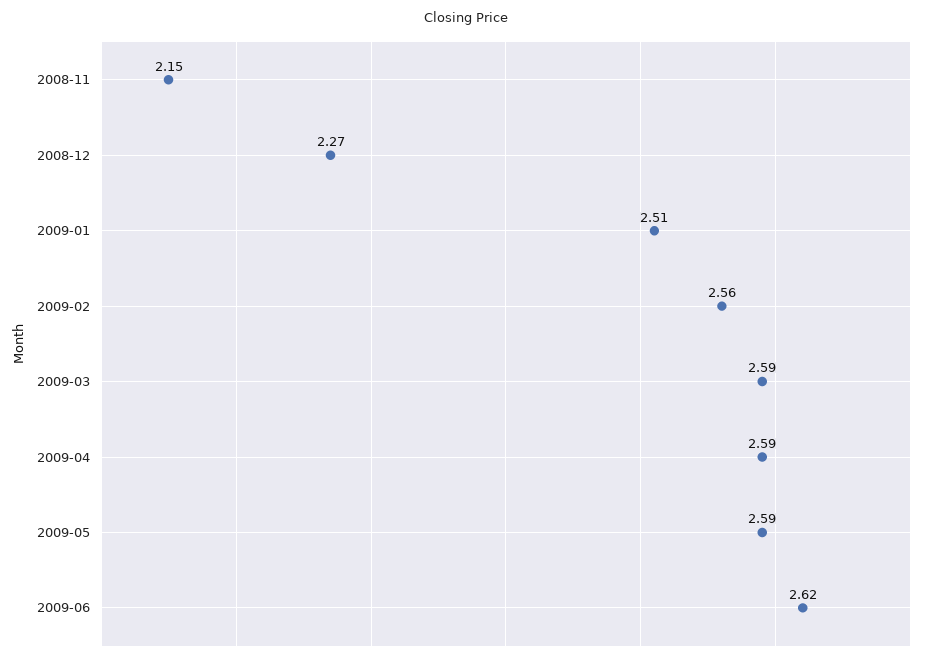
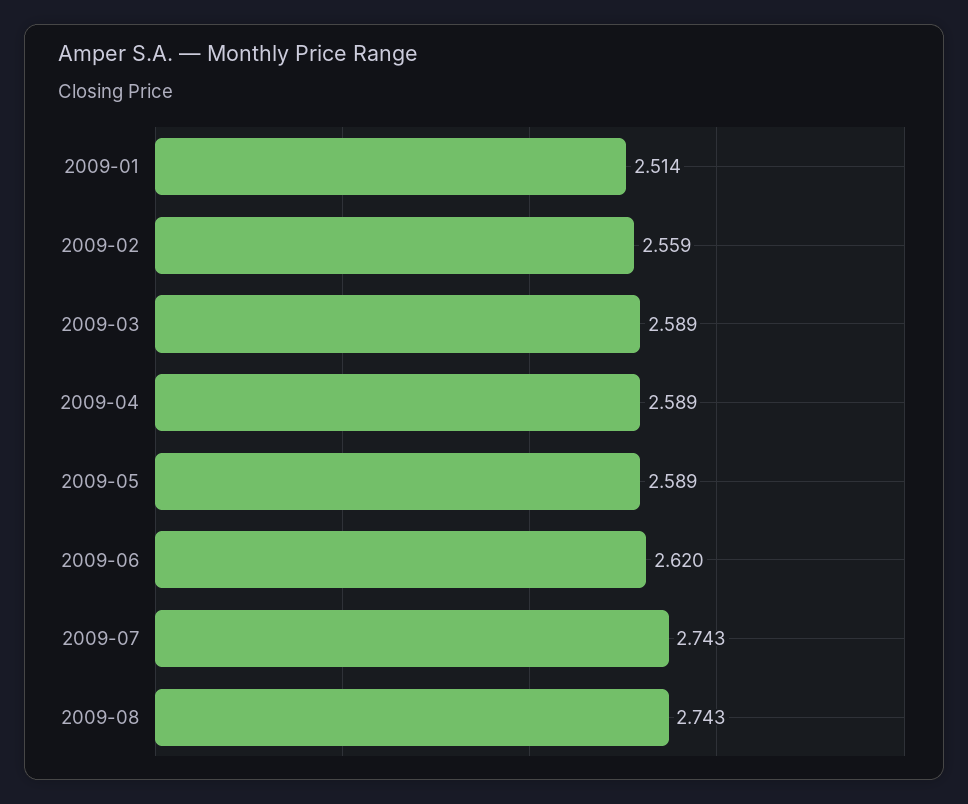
2008-11: 2.15 -> none
2008-12: 2.27 -> none
2009-07: none -> 2.743
2009-08: none -> 2.743

